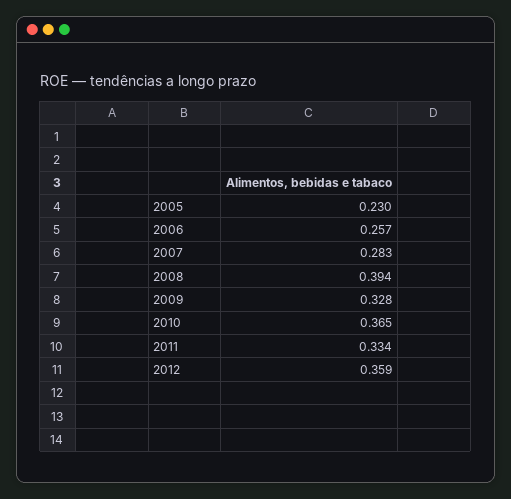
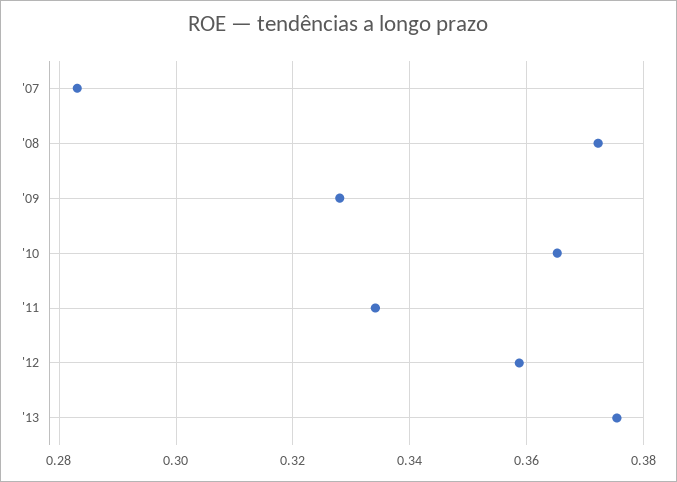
2005: 0.23 -> none
2006: 0.257 -> none
2008: 0.394 -> 0.372
'13: none -> 0.376

